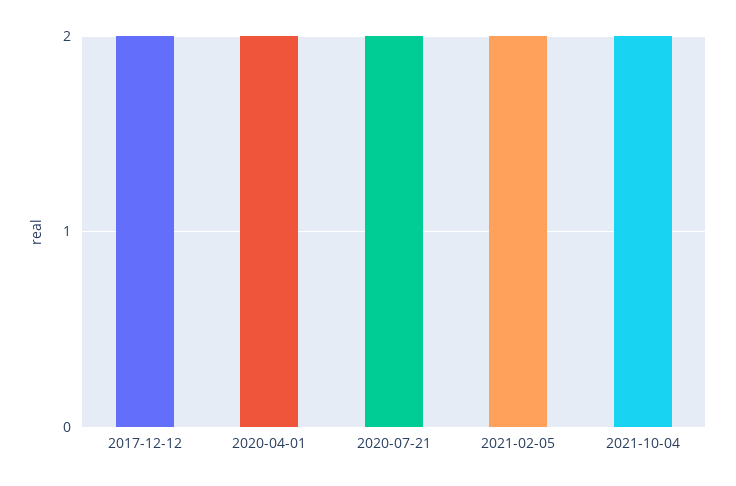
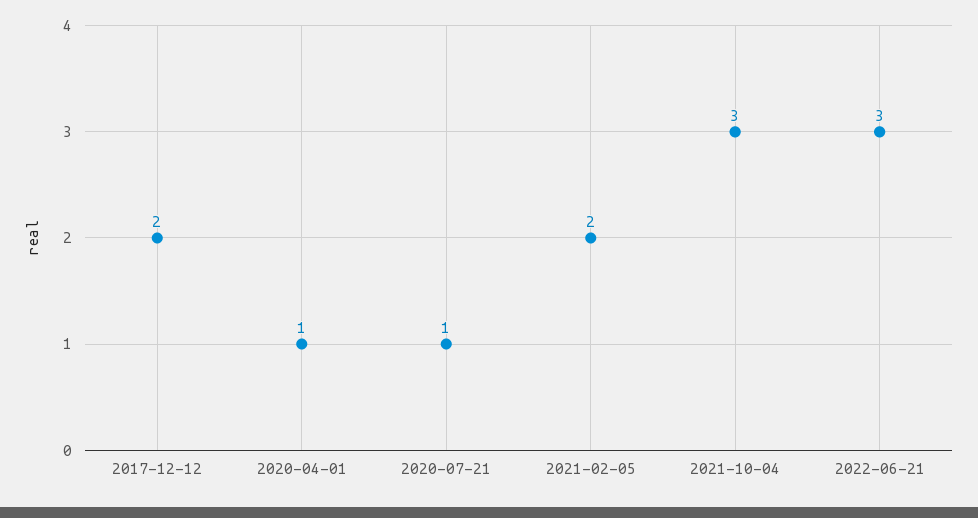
2020-04-01: 2 -> 1
2020-07-21: 2 -> 1
2021-10-04: 2 -> 3
2022-06-21: none -> 3

